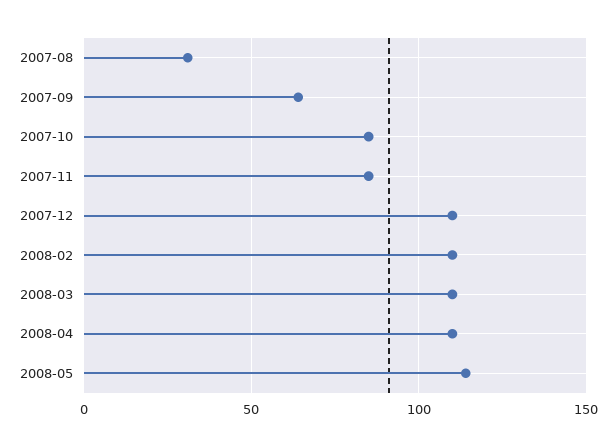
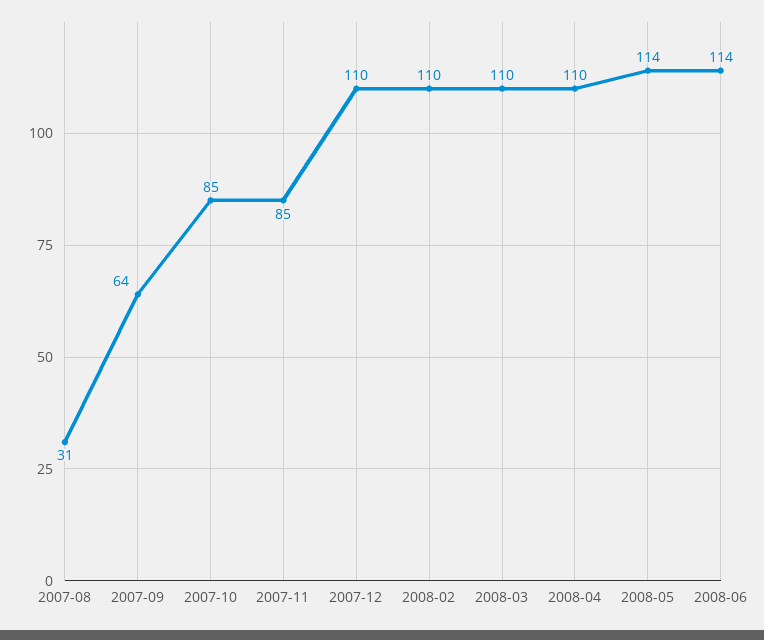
2008-06: none -> 114

